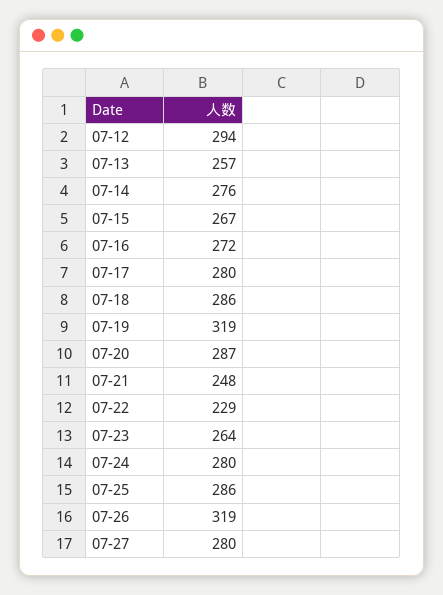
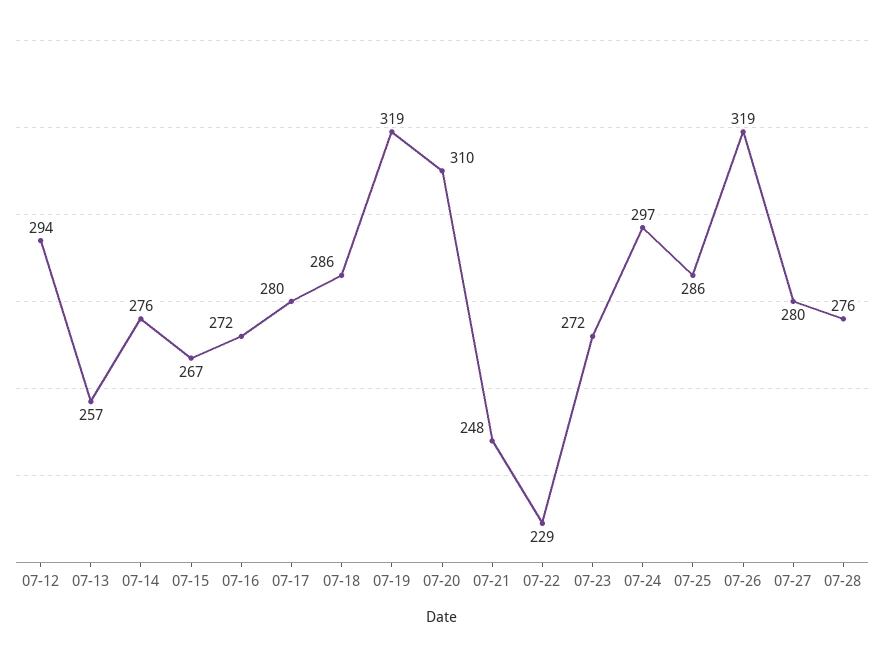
07-20: 287 -> 310
07-23: 264 -> 272
07-24: 280 -> 297
07-28: none -> 276

